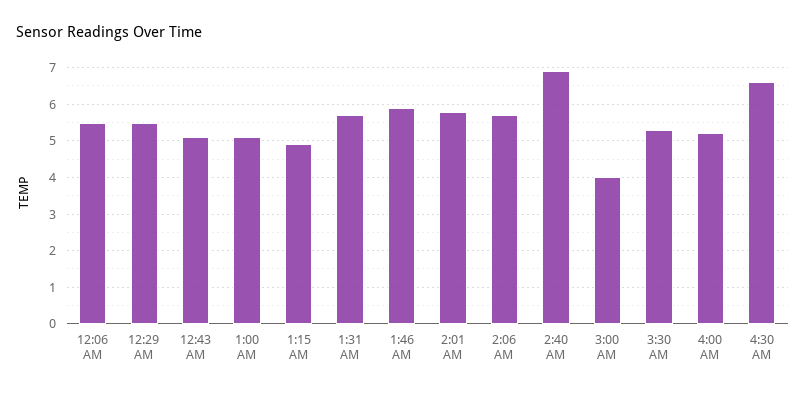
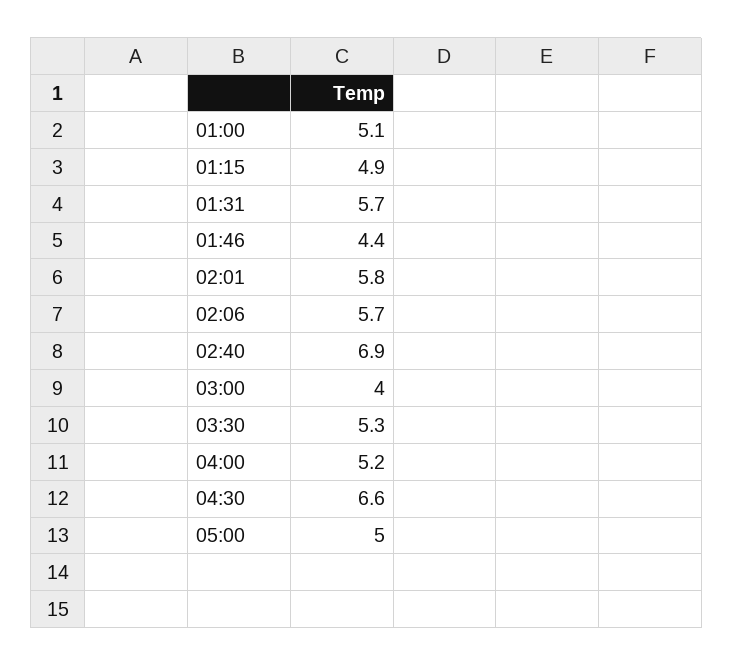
12:06 AM: 5.5 -> none
12:29 AM: 5.5 -> none
12:43 AM: 5 -> none
1:46 AM: 6 -> 4.4
05:00: none -> 5

